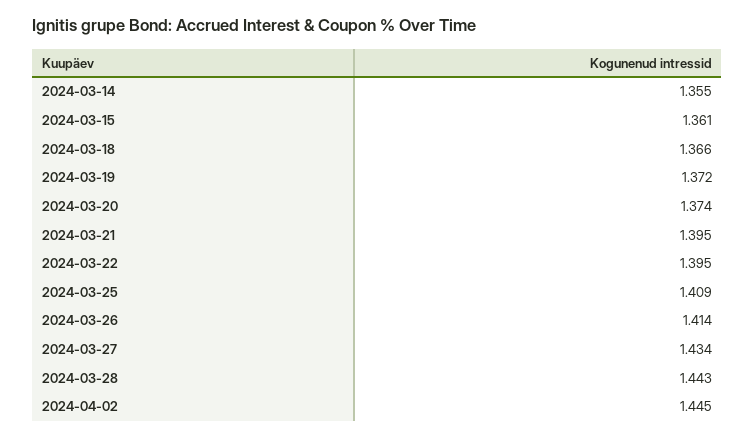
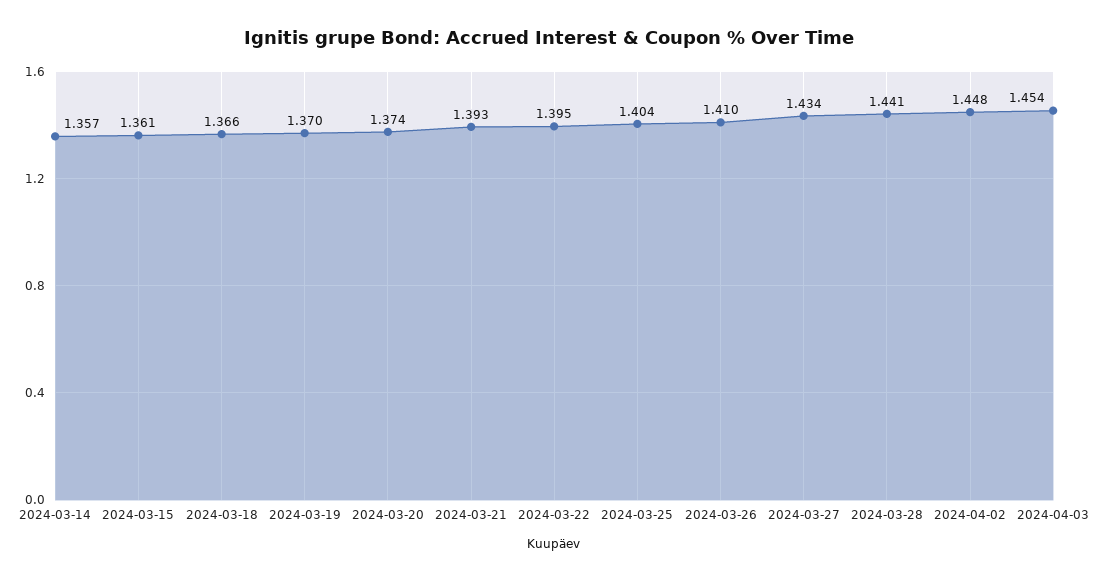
2024-03-14: 1.355 -> 1.357
2024-03-19: 1.372 -> 1.37
2024-03-21: 1.395 -> 1.393
2024-03-25: 1.409 -> 1.404
2024-03-26: 1.414 -> 1.41
2024-03-28: 1.443 -> 1.441
2024-04-02: 1.445 -> 1.448
2024-04-03: none -> 1.454

